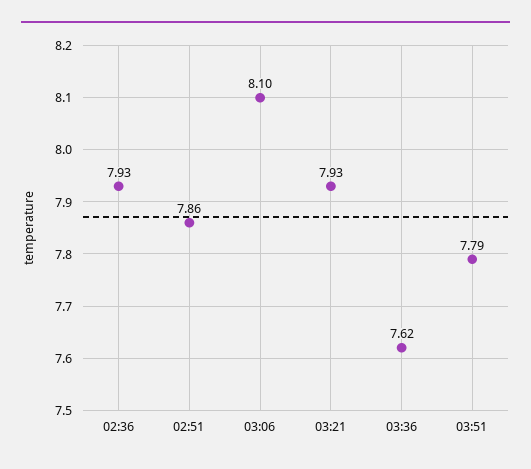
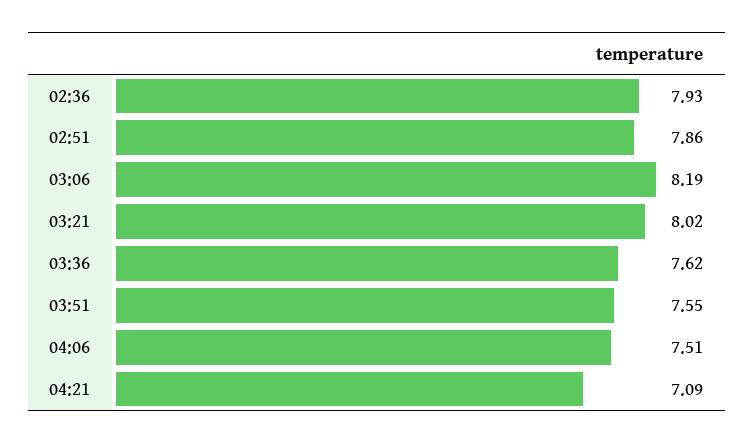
03:06: 8.1 -> 8.19
03:21: 7.93 -> 8.02
03:51: 7.79 -> 7.55
04:06: none -> 7.51
04:21: none -> 7.09

